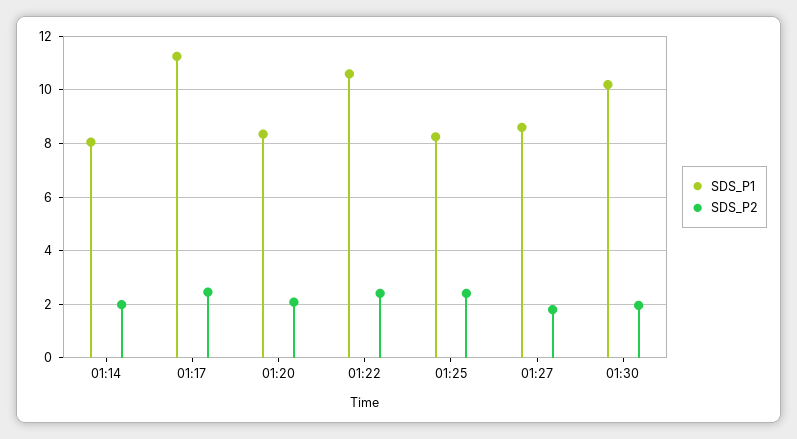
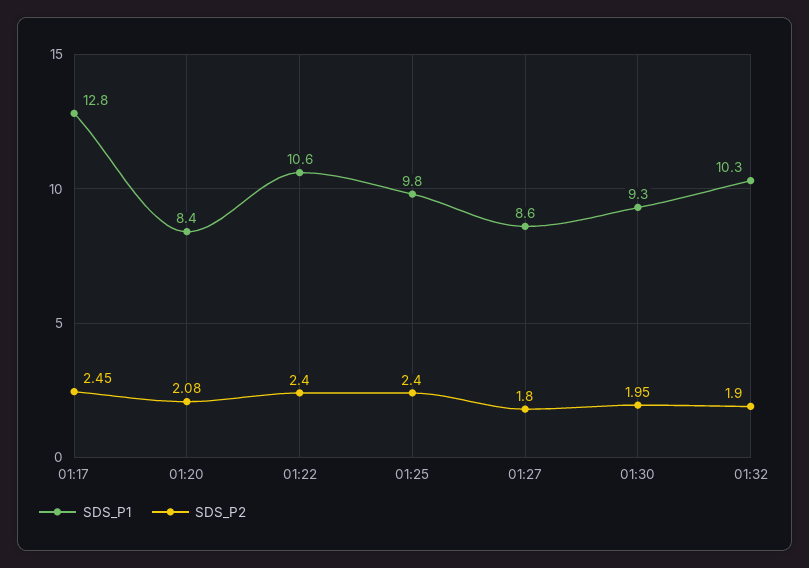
SDS_P1, 01:14: 8 -> none
SDS_P2, 01:14: 2 -> none
SDS_P1, 01:17: 11.25 -> 12.8
SDS_P1, 01:25: 8.25 -> 9.8
SDS_P1, 01:30: 10.25 -> 9.3
SDS_P1, 01:32: none -> 10.3
SDS_P2, 01:32: none -> 1.9

